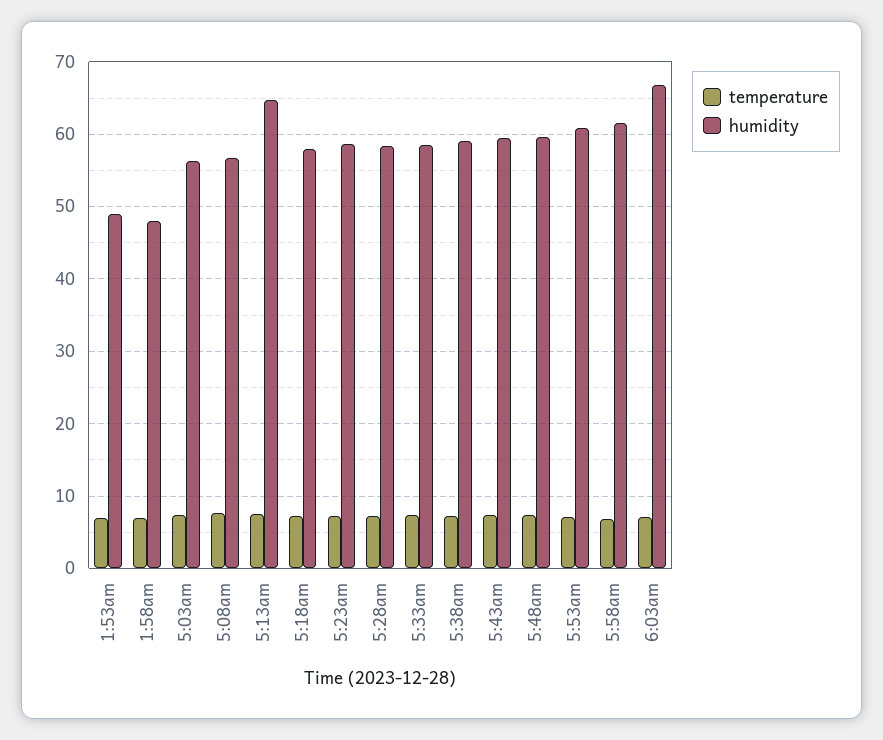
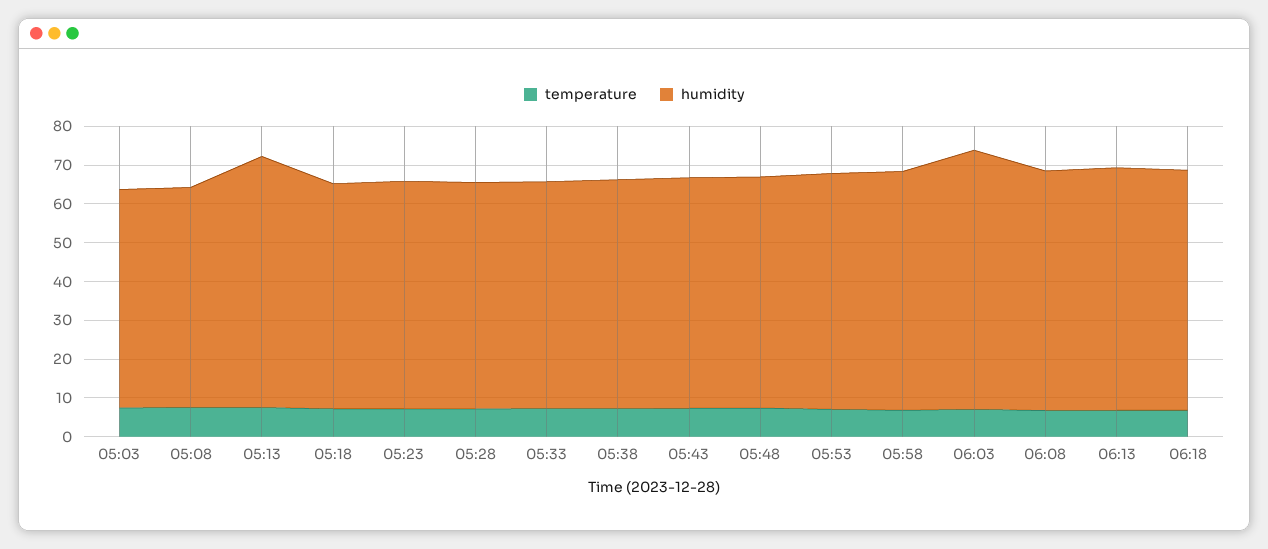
temperature, 1:53am: 7 -> none
humidity, 1:53am: 49 -> none
temperature, 1:58am: 7 -> none
humidity, 1:58am: 48 -> none
temperature, 06:08: none -> 7.5
humidity, 06:08: none -> 62.5
temperature, 06:13: none -> 7.5
humidity, 06:13: none -> 62.5
temperature, 06:18: none -> 7.5
humidity, 06:18: none -> 62.5

